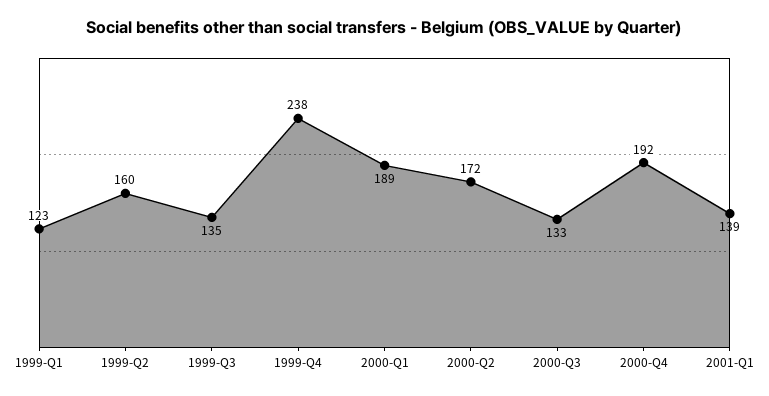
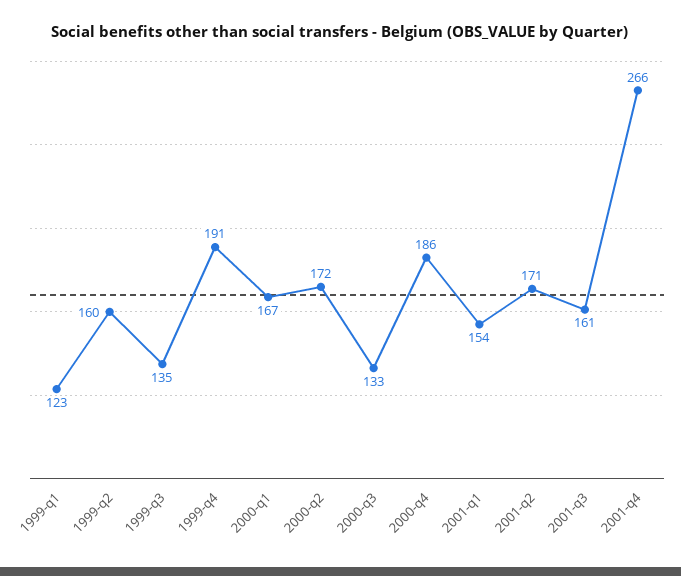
1999-Q4: 238 -> 191
2000-Q1: 189 -> 167
2000-Q4: 192 -> 186
2001-Q1: 139 -> 154
2001-q2: none -> 171
2001-q3: none -> 161
2001-q4: none -> 266

